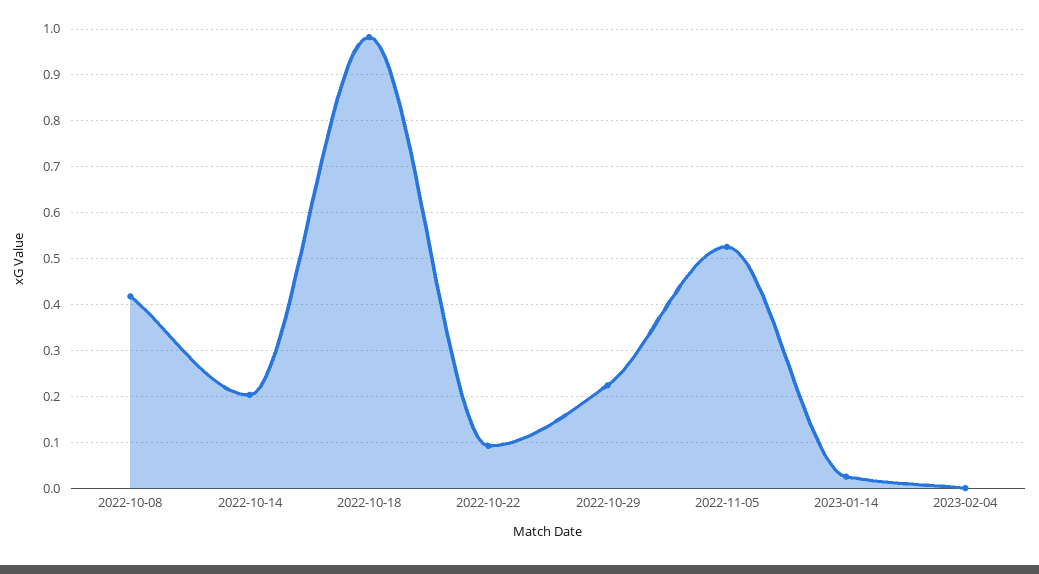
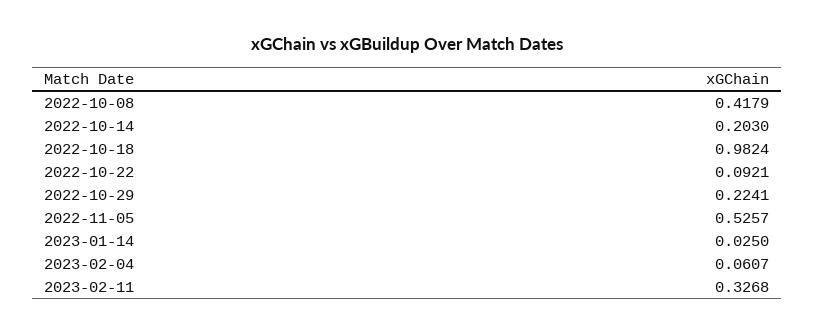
2023-02-04: 0 -> 0.0607
2023-02-11: none -> 0.3268

